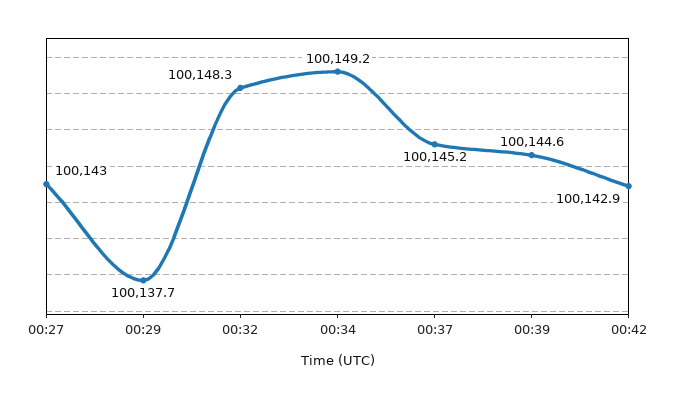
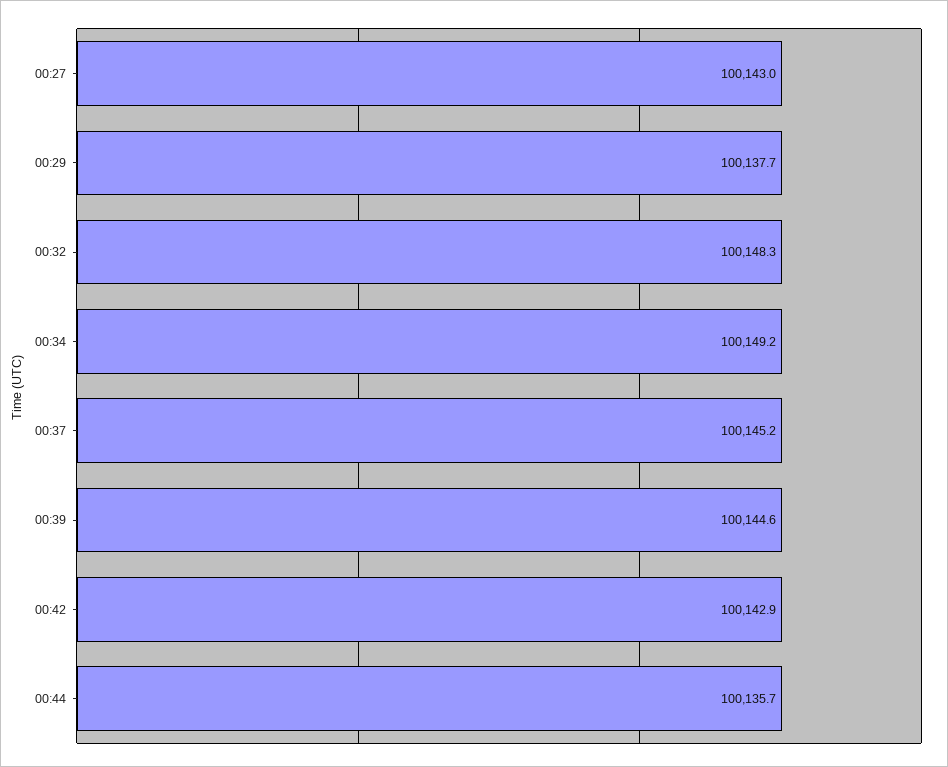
00:44: none -> 100135.7

